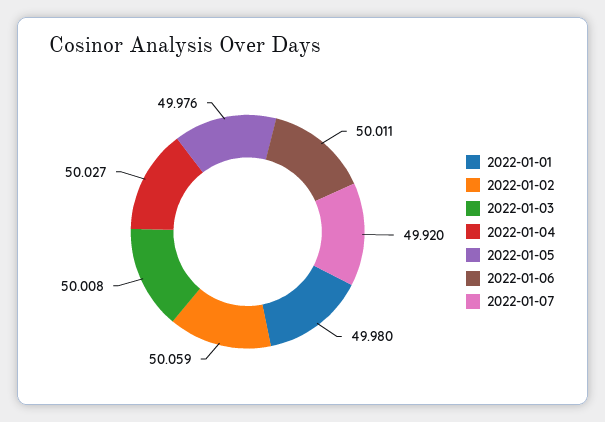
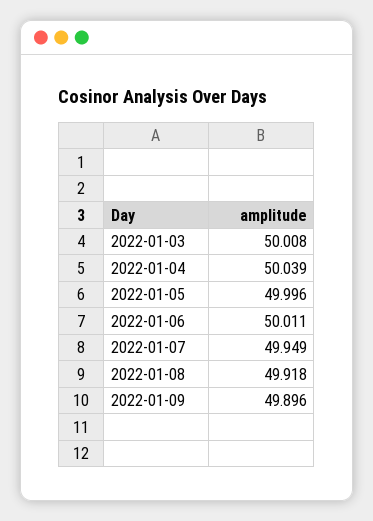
2022-01-01: 49.98 -> none
2022-01-02: 50.059 -> none
2022-01-04: 50.027 -> 50.039
2022-01-05: 49.976 -> 49.996
2022-01-07: 49.92 -> 49.949
2022-01-08: none -> 49.918
2022-01-09: none -> 49.896

